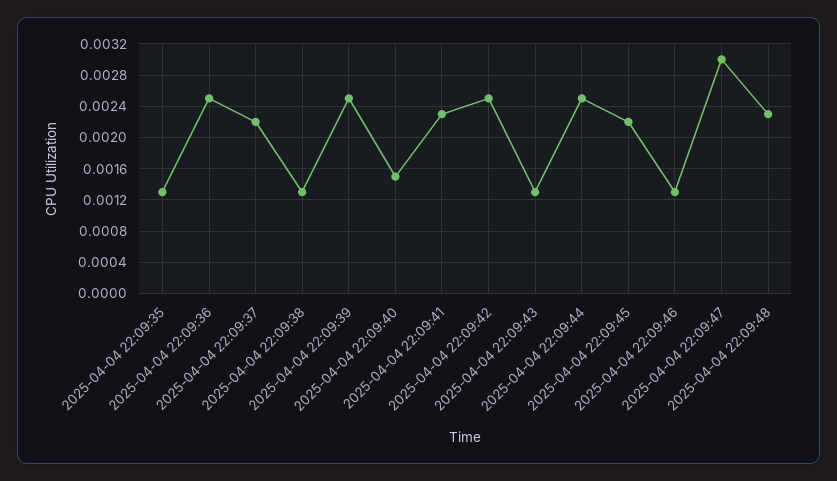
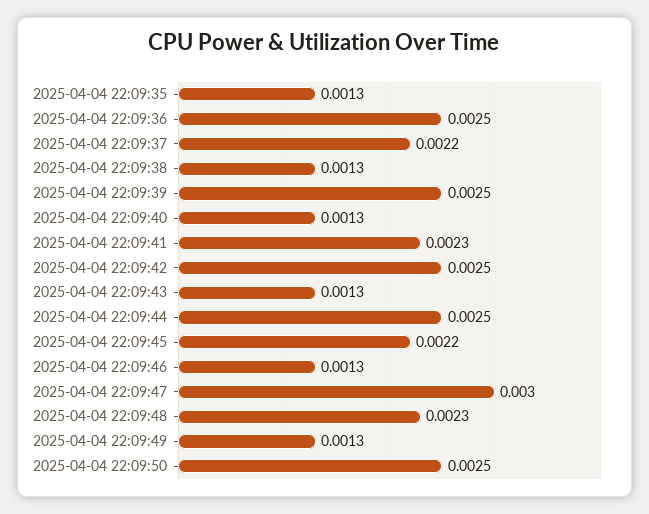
2025-04-04 22:09:40: 0.0015 -> 0.0013
2025-04-04 22:09:49: none -> 0.0013
2025-04-04 22:09:50: none -> 0.0025

